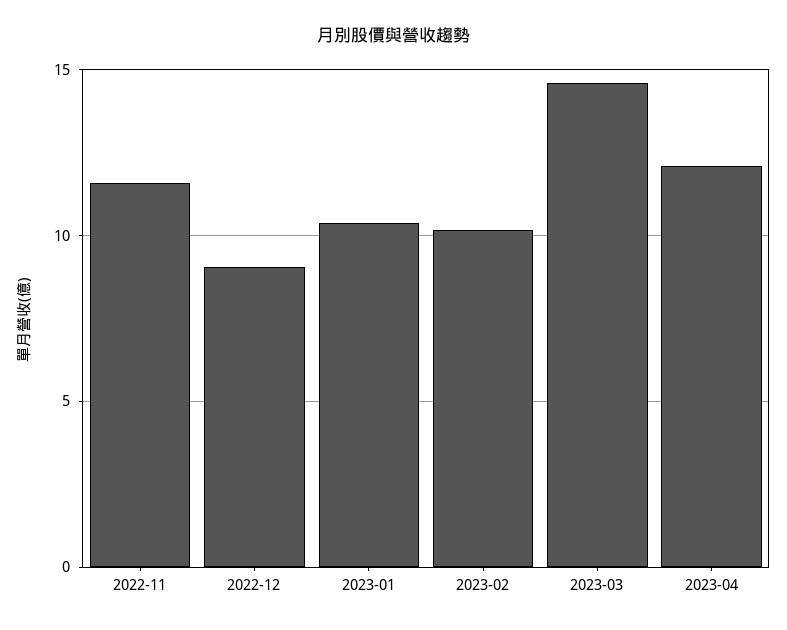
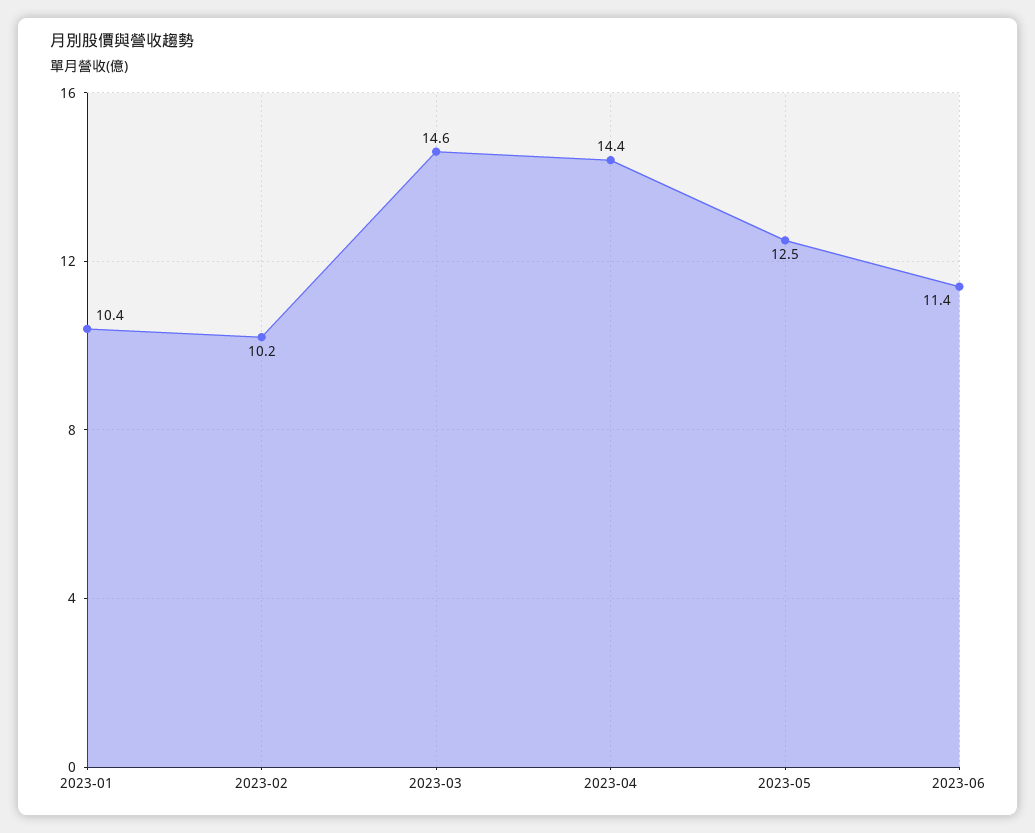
2022-11: 11.5 -> none
2022-12: 9 -> none
2023-04: 12 -> 14.4
2023-05: none -> 12.5
2023-06: none -> 11.4

